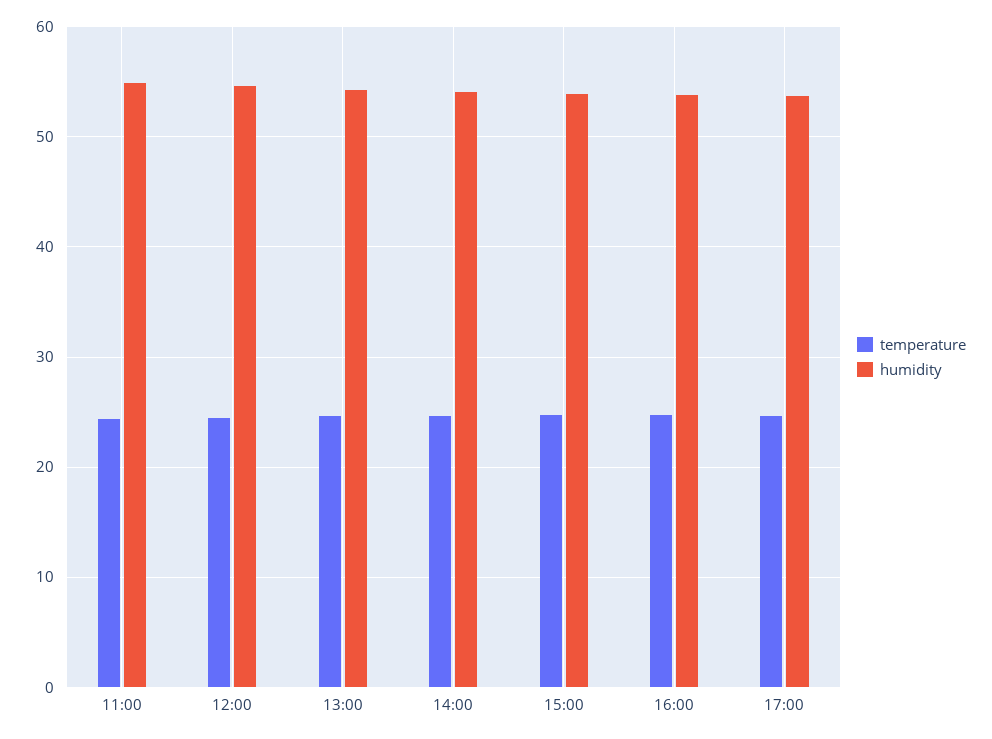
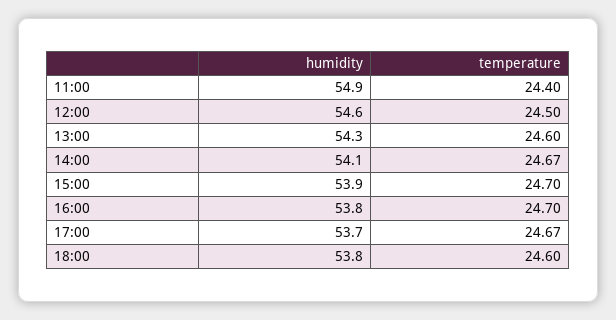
humidity, 18:00: none -> 53.8
temperature, 18:00: none -> 24.6

